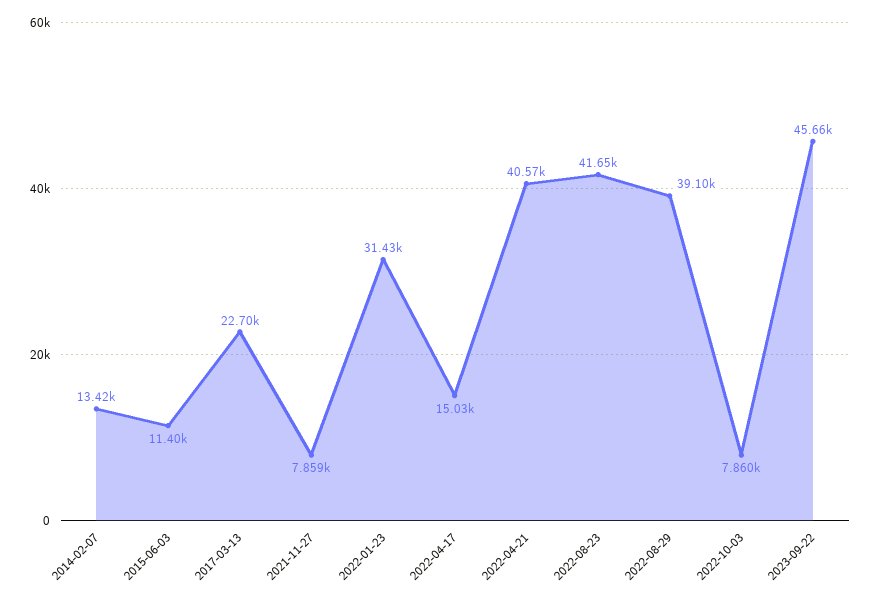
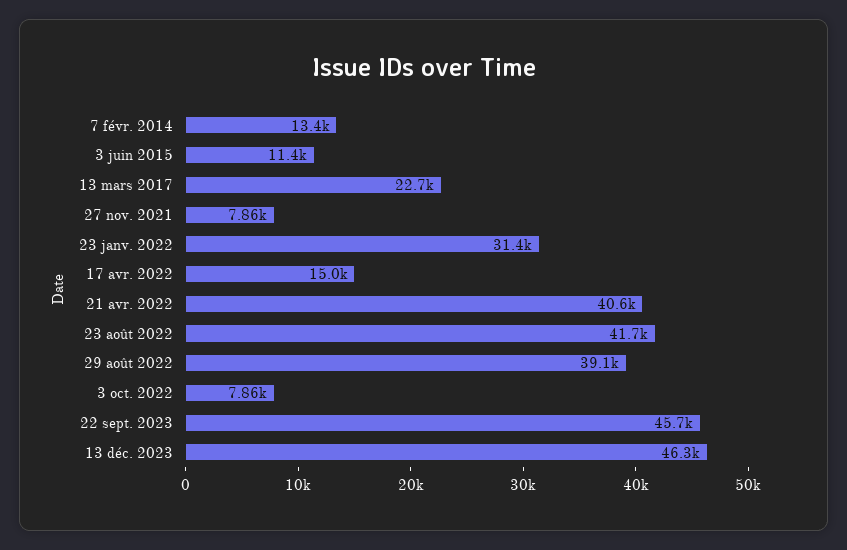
13 déc. 2023: none -> 46300

